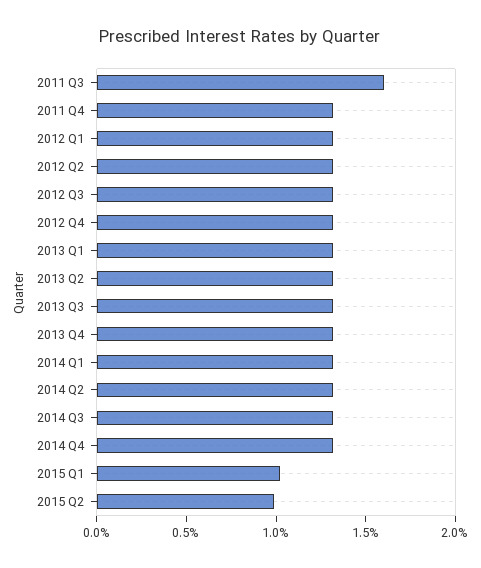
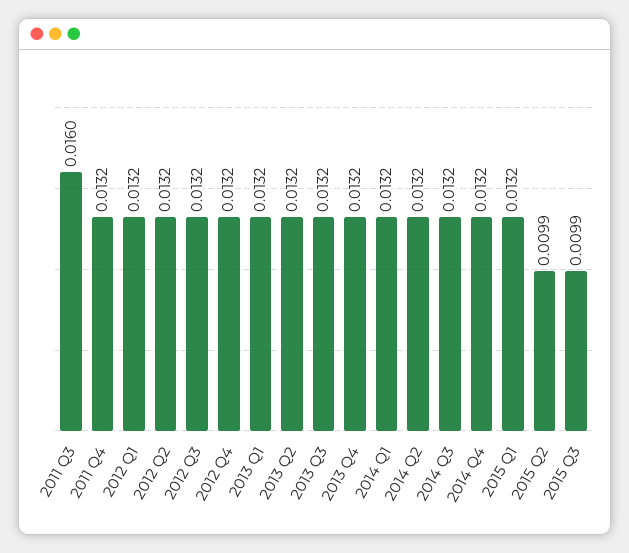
2015 Q1: 0.01 -> 0.0132
2015 Q3: none -> 0.0099

